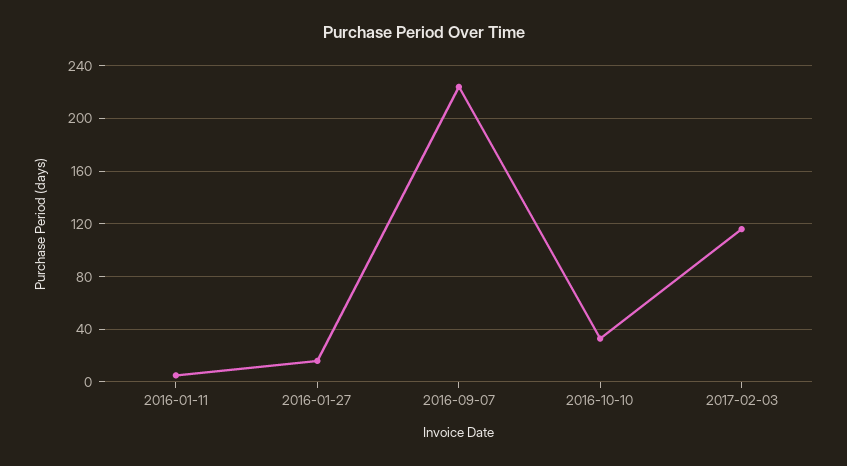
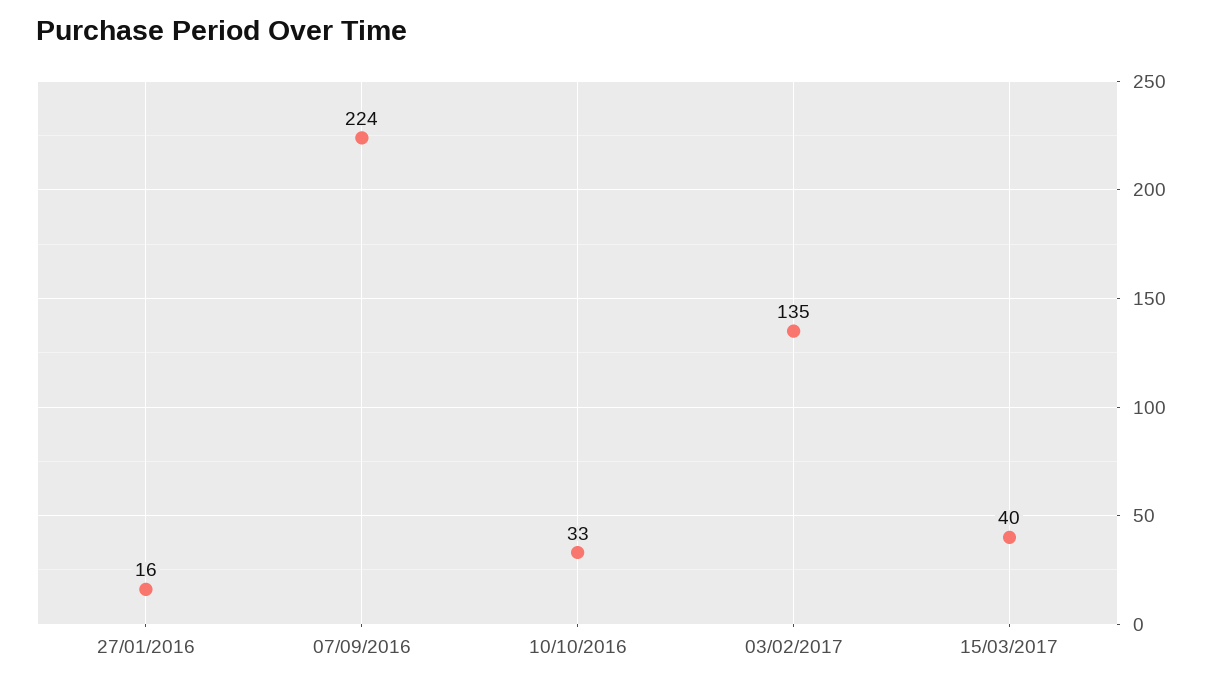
2016-01-11: 5 -> none
2017-02-03: 115 -> 135
15/03/2017: none -> 40

